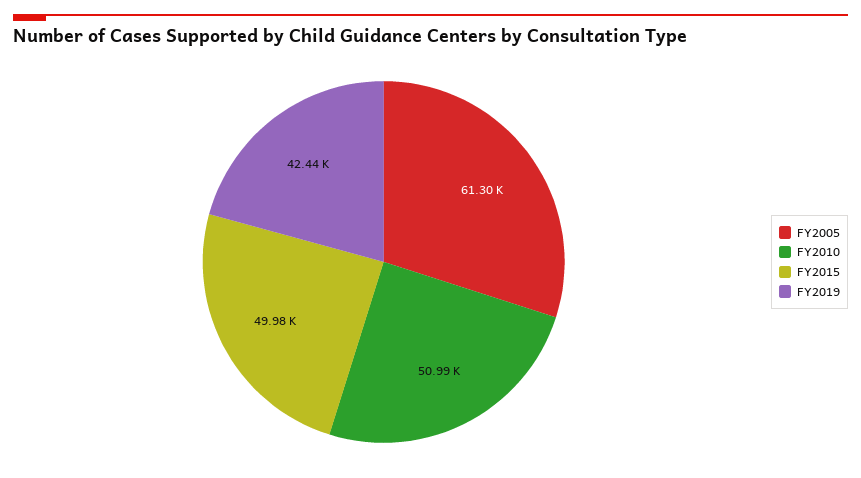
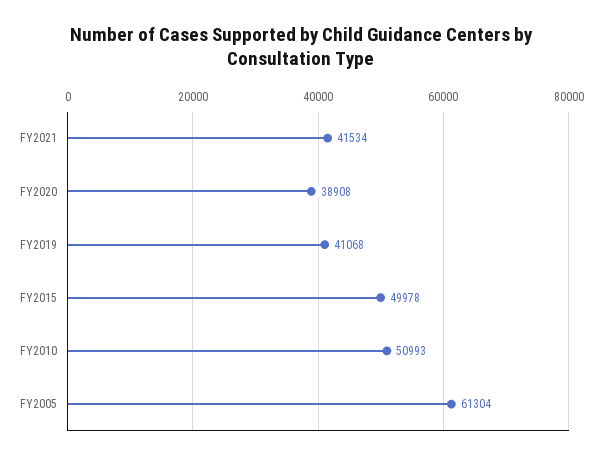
FY2019: 42440 -> 41068
FY2021: none -> 41534
FY2020: none -> 38908

